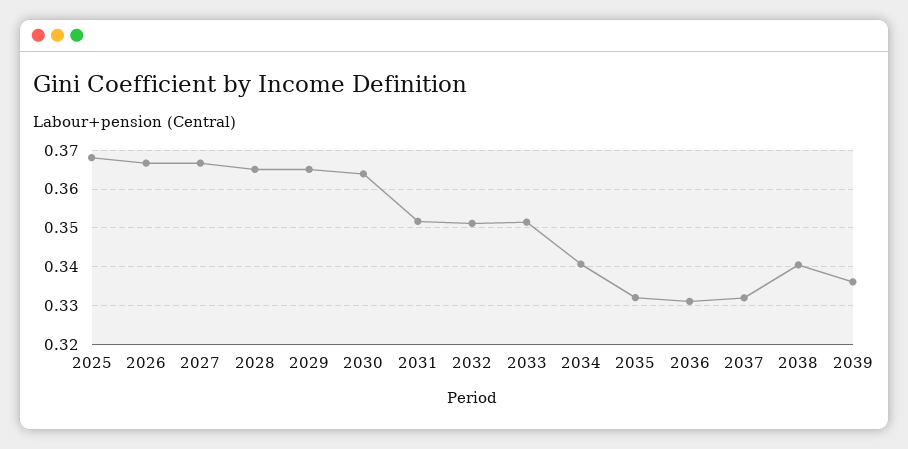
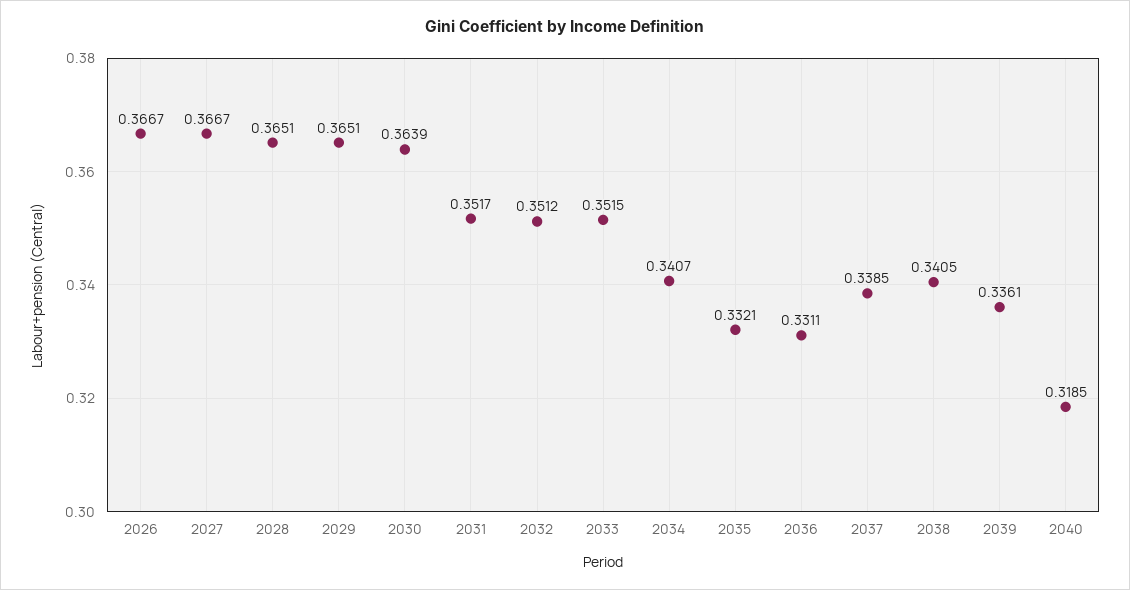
2025: 0.368 -> none
2037: 0.332 -> 0.3385
2040: none -> 0.3185

